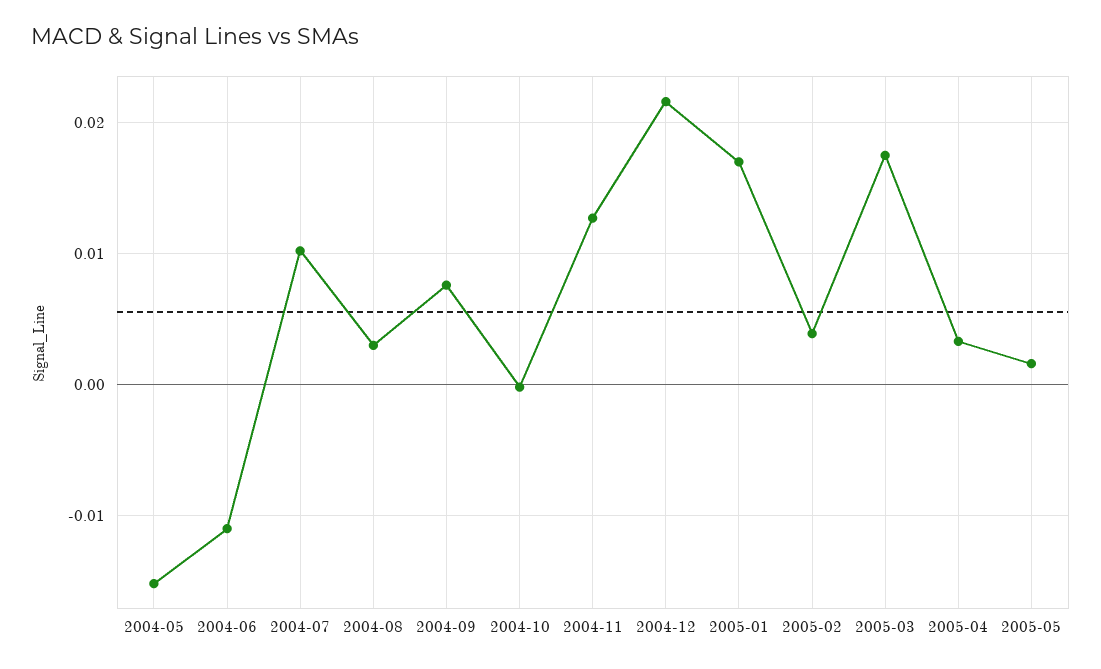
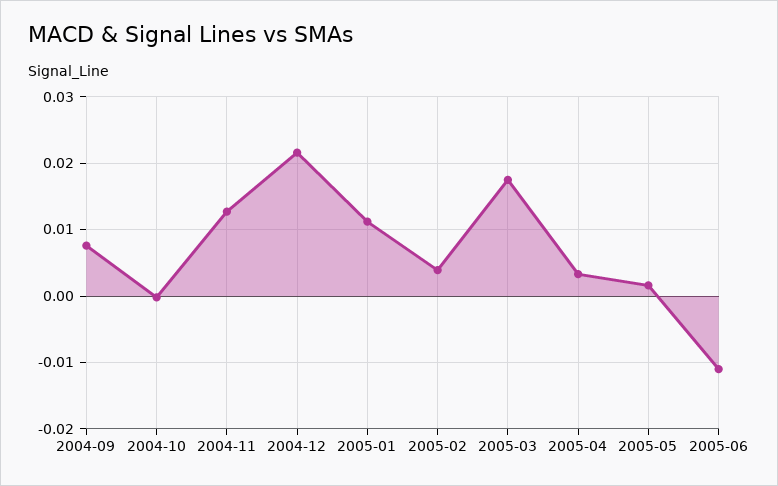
2004-05: -0.015 -> none
2004-06: -0.011 -> none
2004-07: 0.01 -> none
2004-08: 0.003 -> none
2005-01: 0.017 -> 0.011
2005-06: none -> -0.011

